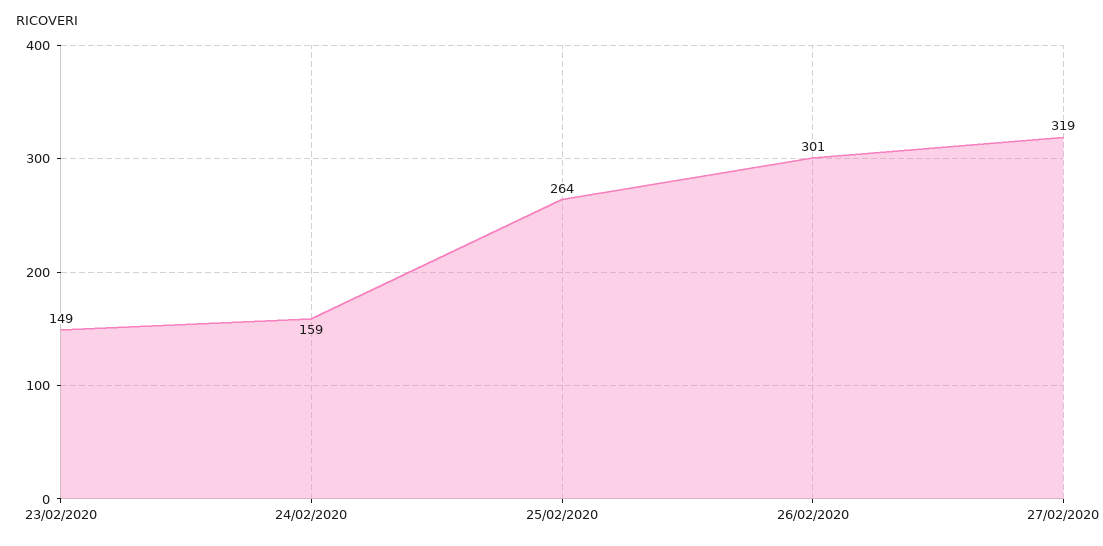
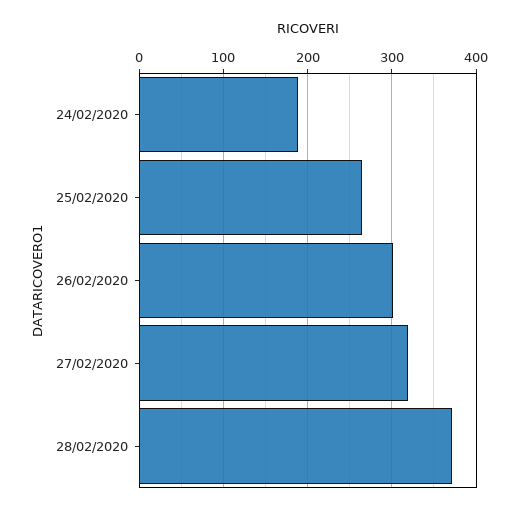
23/02/2020: 149 -> none
24/02/2020: 159 -> 190
28/02/2020: none -> 370

